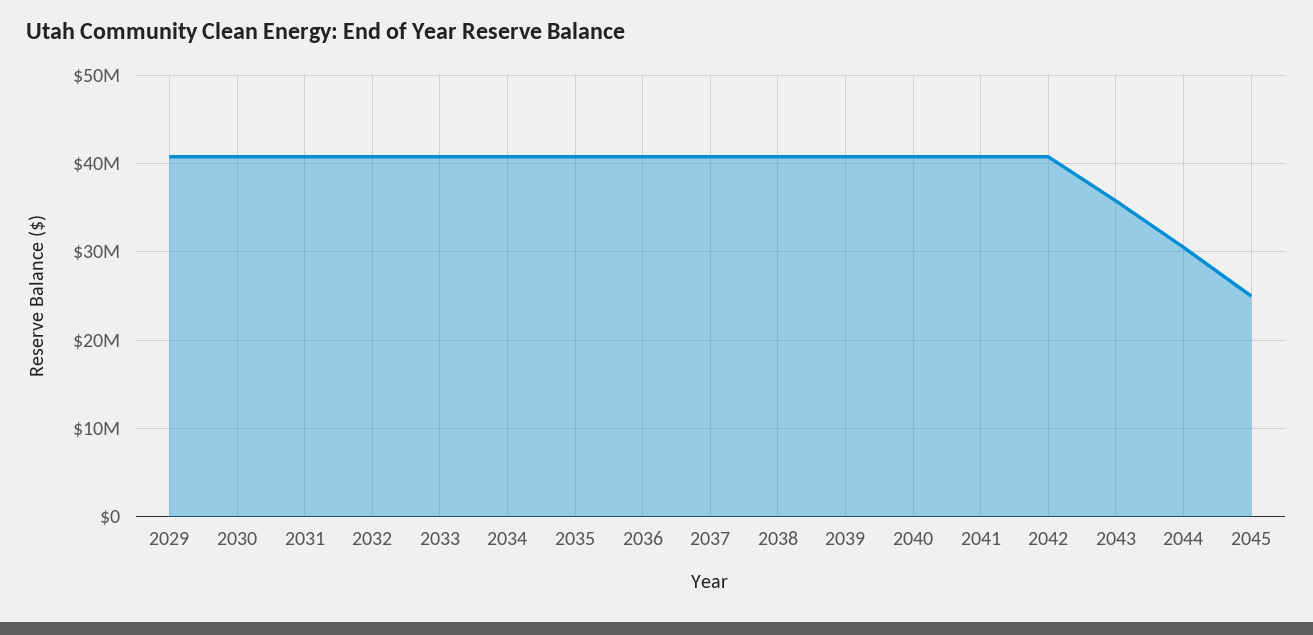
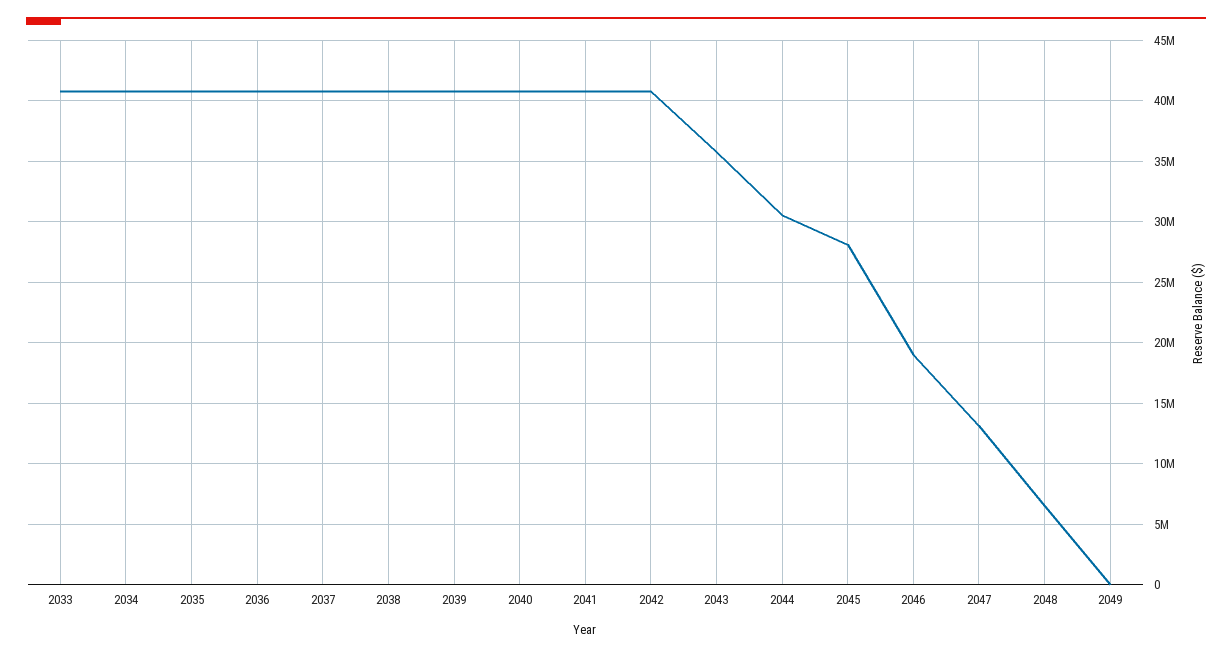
2029: 41000000 -> none
2030: 41000000 -> none
2031: 41000000 -> none
2032: 41000000 -> none
2045: 25000000 -> 28000000
2046: none -> 19000000
2047: none -> 13000000
2048: none -> 6500000
2049: none -> 0

